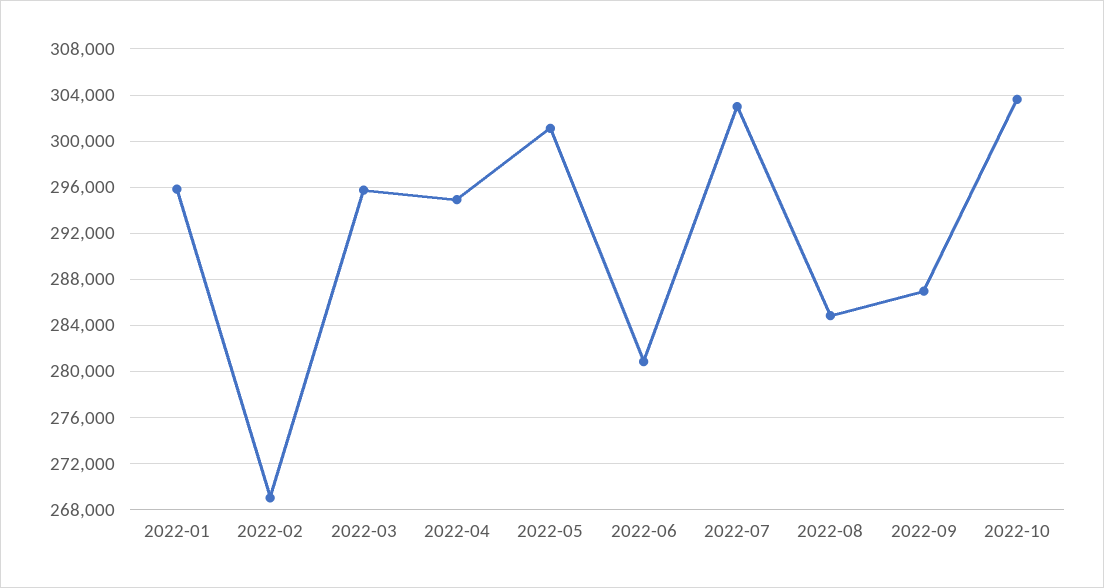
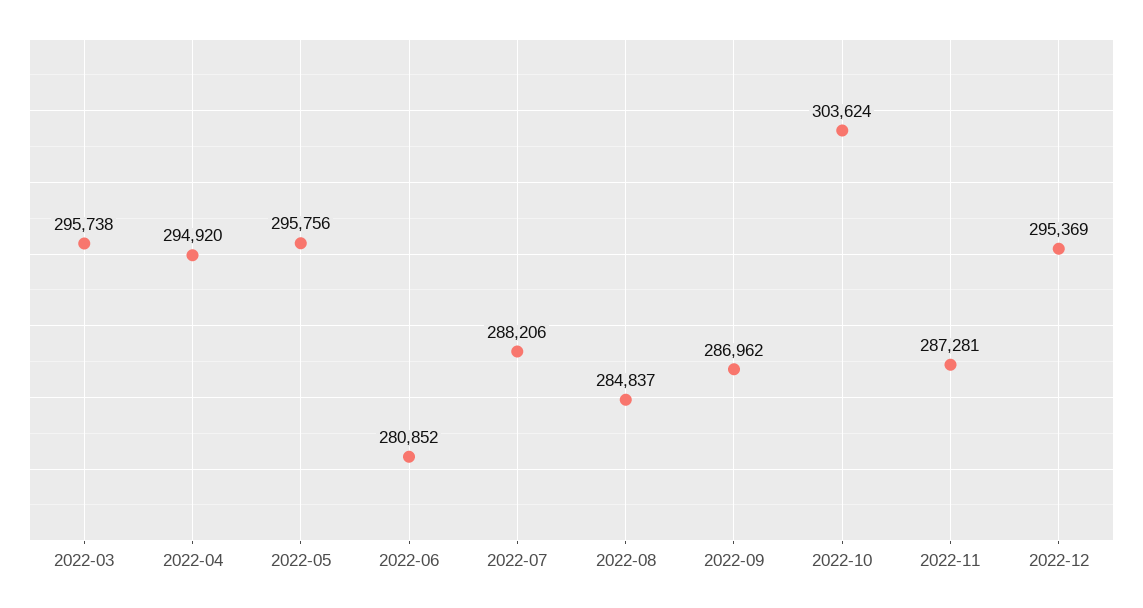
2022-01: 296000 -> none
2022-02: 269000 -> none
2022-05: 301000 -> 295756
2022-07: 303000 -> 288206
2022-11: none -> 287281
2022-12: none -> 295369

